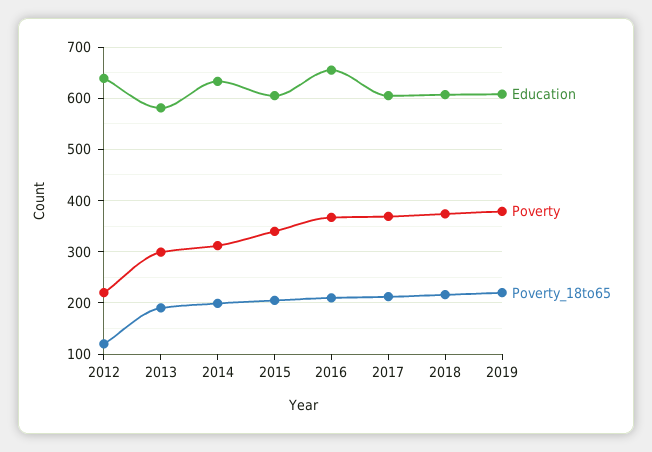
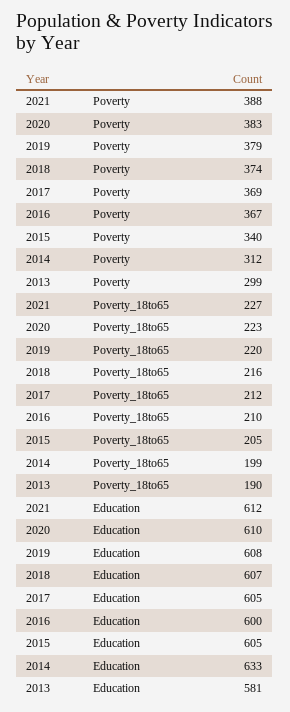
Education, 2012: 640 -> none
Poverty, 2012: 220 -> none
Poverty_18to65, 2012: 120 -> none
Education, 2016: 660 -> 600
Poverty, 2021: none -> 388
Poverty, 2020: none -> 383
Poverty_18to65, 2021: none -> 227
Poverty_18to65, 2020: none -> 223
Education, 2021: none -> 612
Education, 2020: none -> 610

